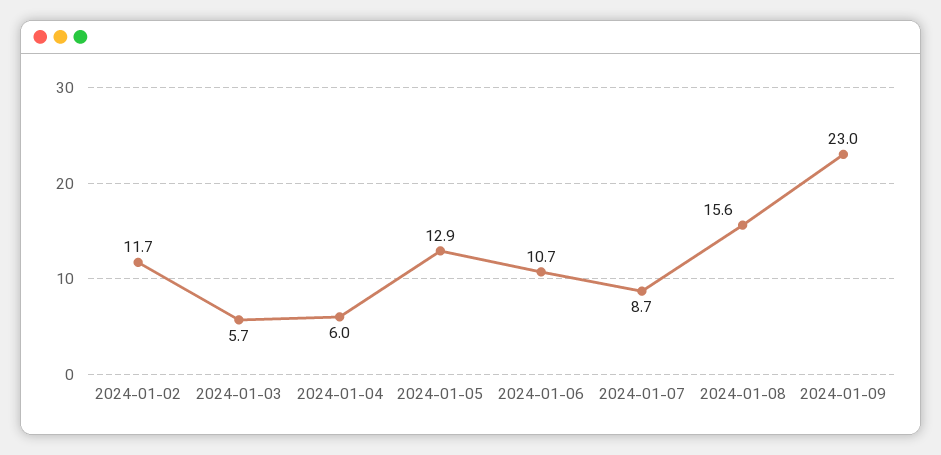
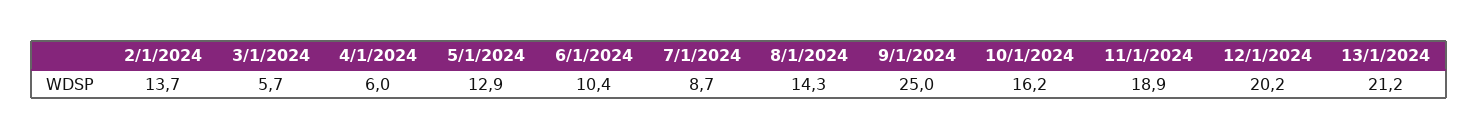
2024-01-02: 11.7 -> 13.7
2024-01-06: 10.7 -> 10.4
2024-01-08: 15.6 -> 14.3
2024-01-09: 23 -> 25
10/1/2024: none -> 16.2
11/1/2024: none -> 18.9
12/1/2024: none -> 20.2
13/1/2024: none -> 21.2

